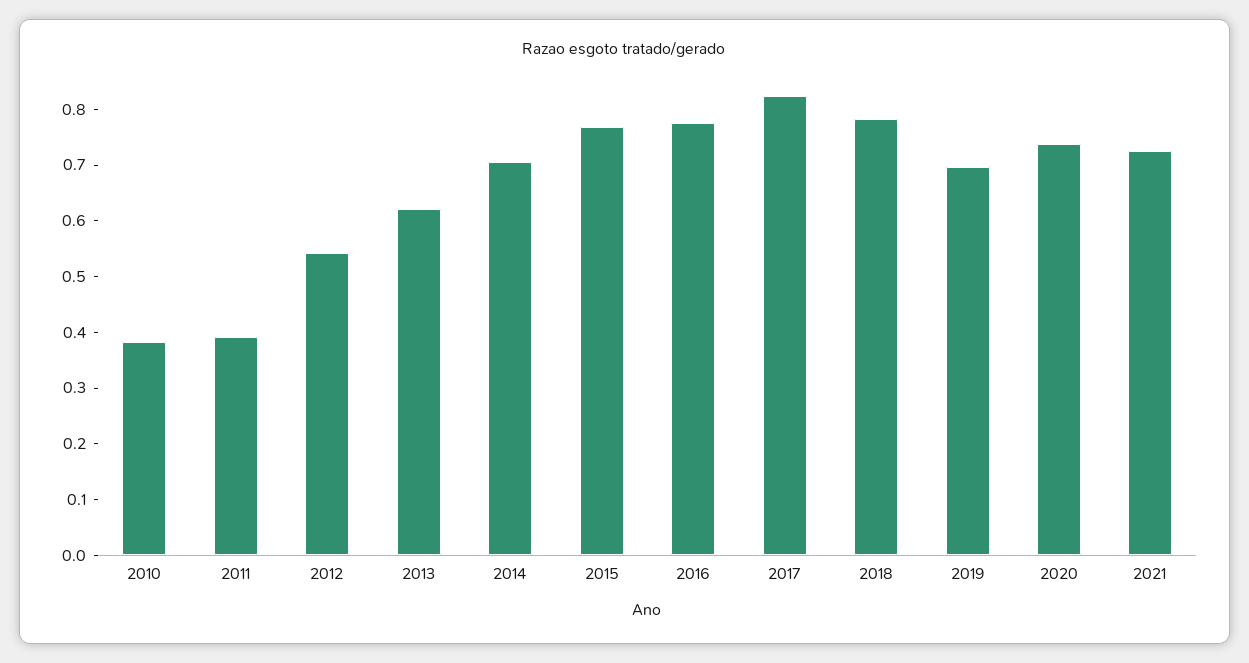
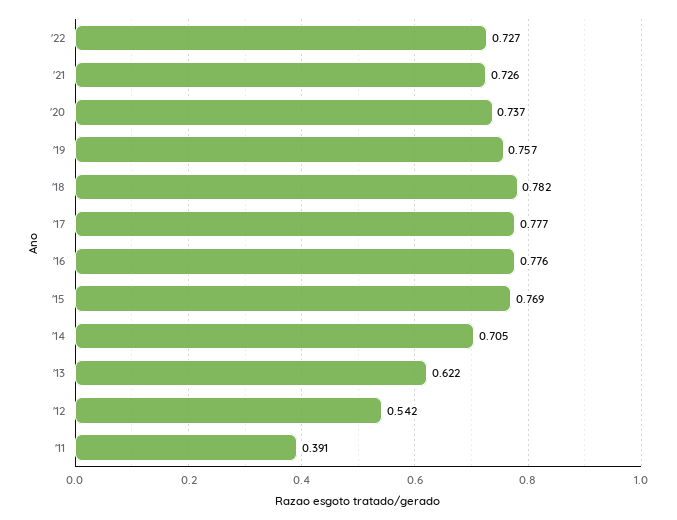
2010: 0.38 -> none
2017: 0.82 -> 0.777
2019: 0.7 -> 0.757
'22: none -> 0.727

